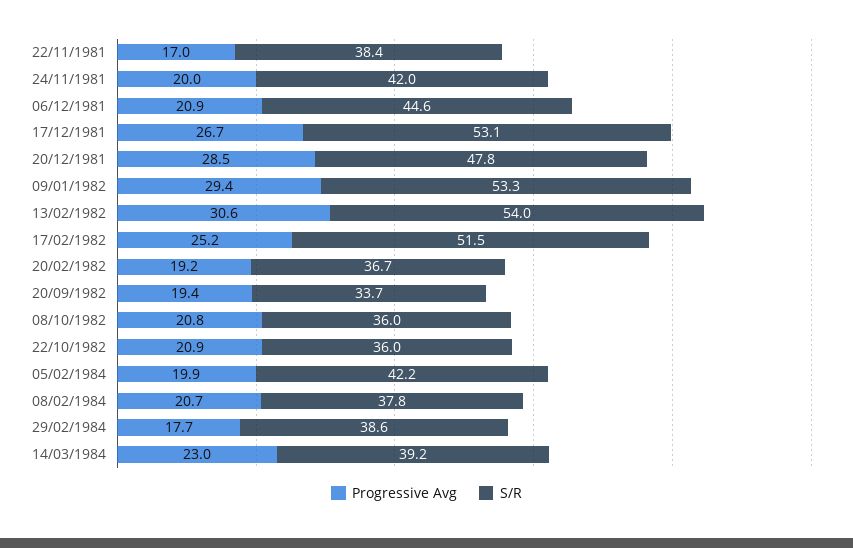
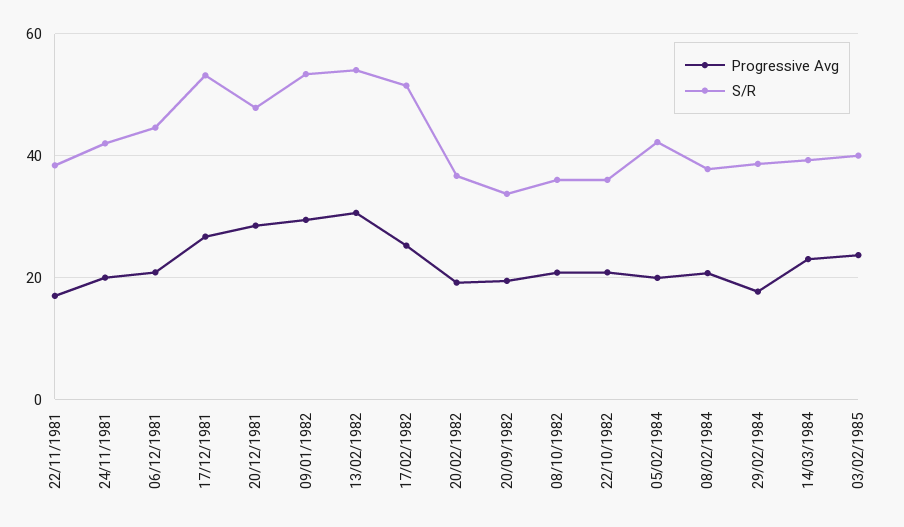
Progressive Avg, 03/02/1985: none -> 24
S/R, 03/02/1985: none -> 40

